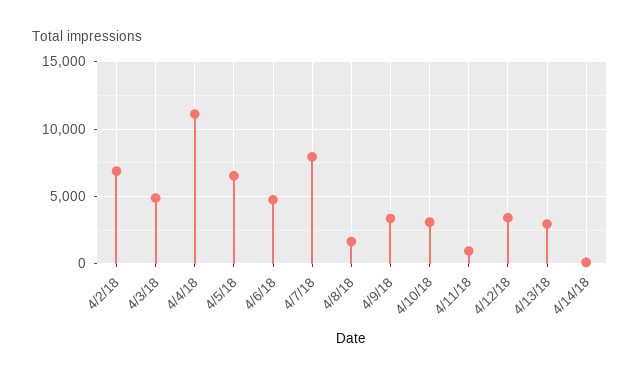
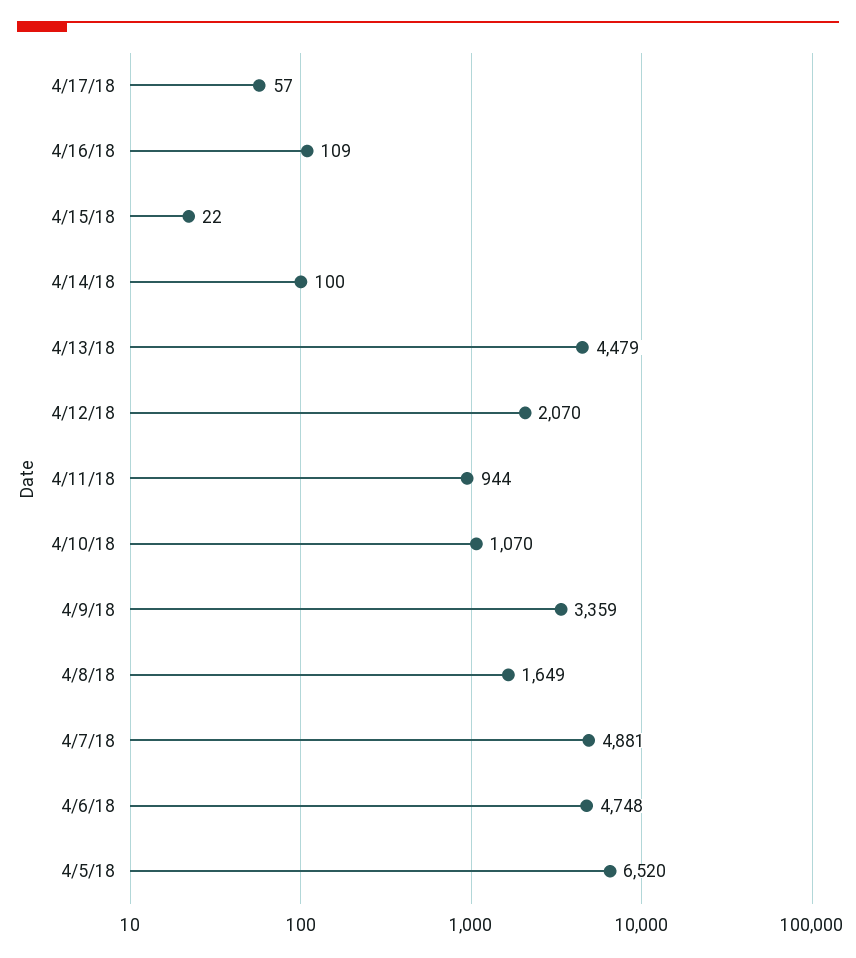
4/2/18: 7000 -> none
4/3/18: 5000 -> none
4/4/18: 11000 -> none
4/7/18: 8000 -> 4881
4/10/18: 3000 -> 1070
4/12/18: 3500 -> 2070
4/13/18: 3000 -> 4479
4/17/18: none -> 57
4/16/18: none -> 109
4/15/18: none -> 22

